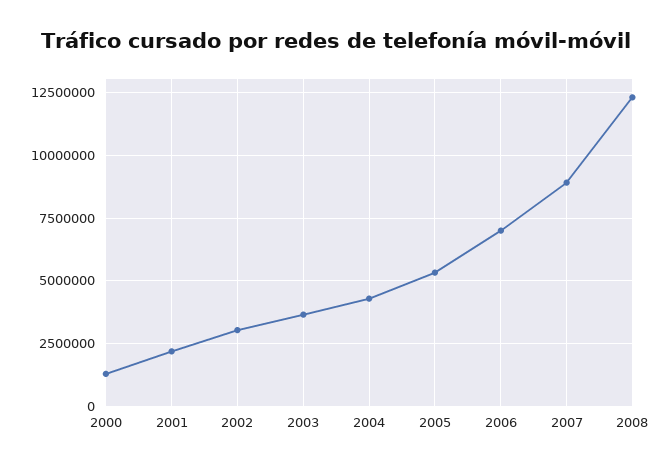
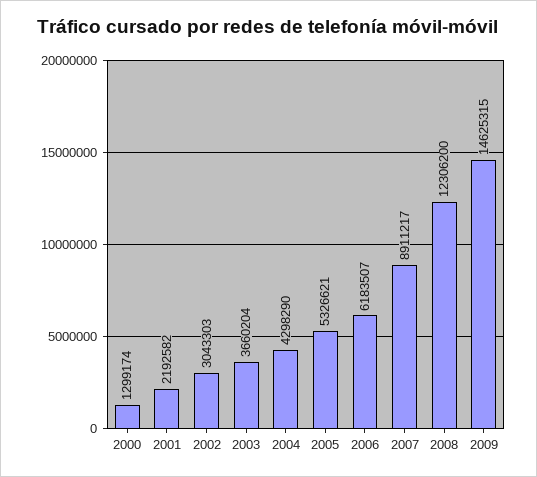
2006: 7000000 -> 6183507
2009: none -> 14625315

